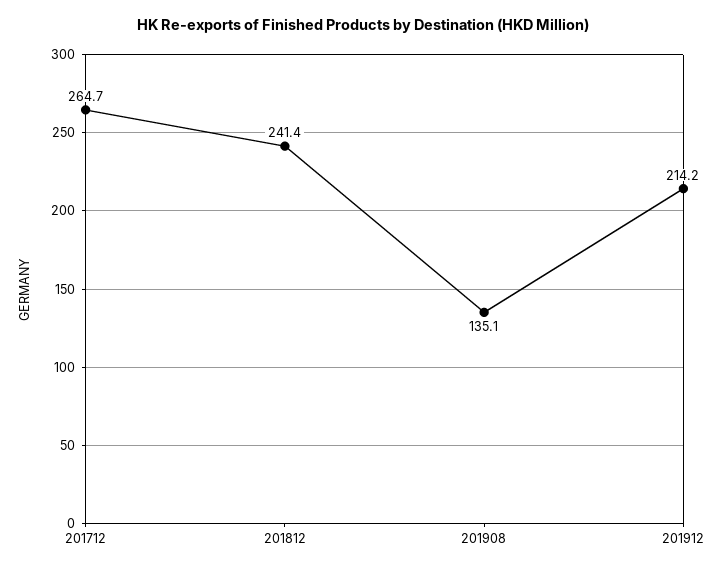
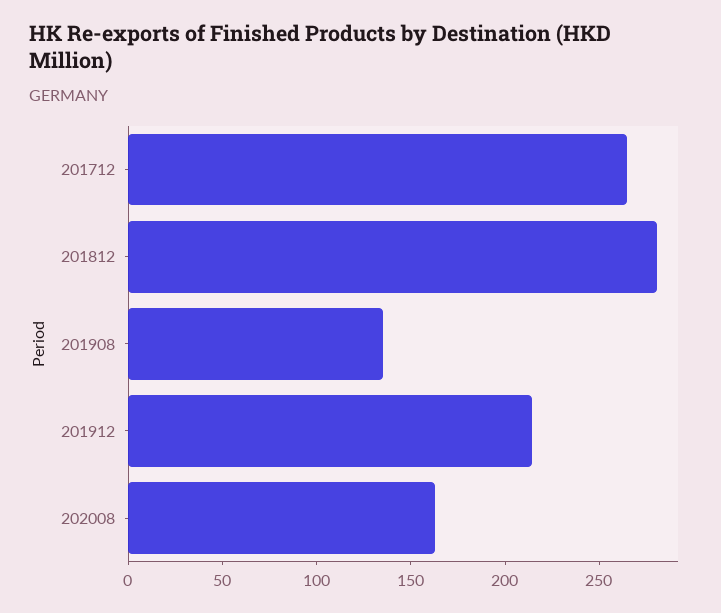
201812: 241.4 -> 280
202008: none -> 160

